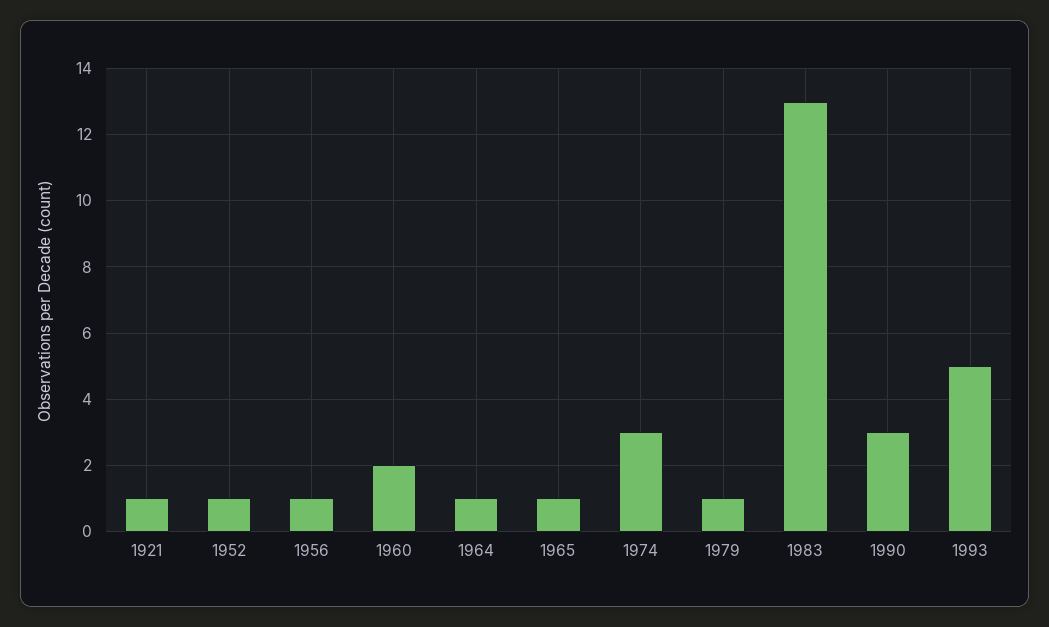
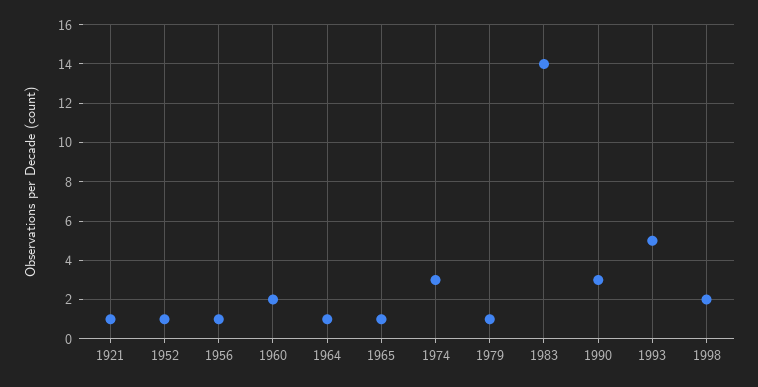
1983: 13 -> 14
1998: none -> 2

